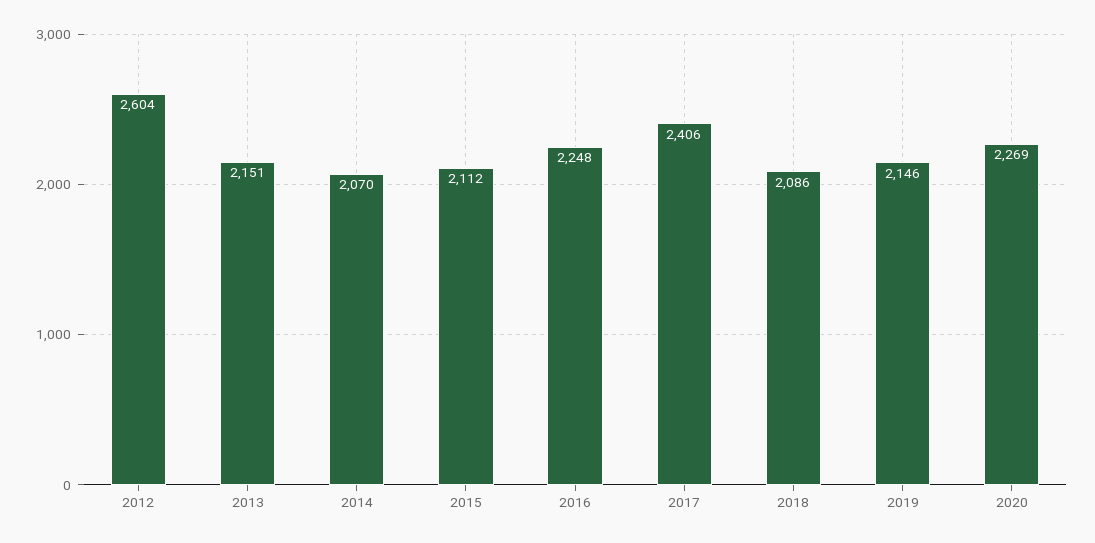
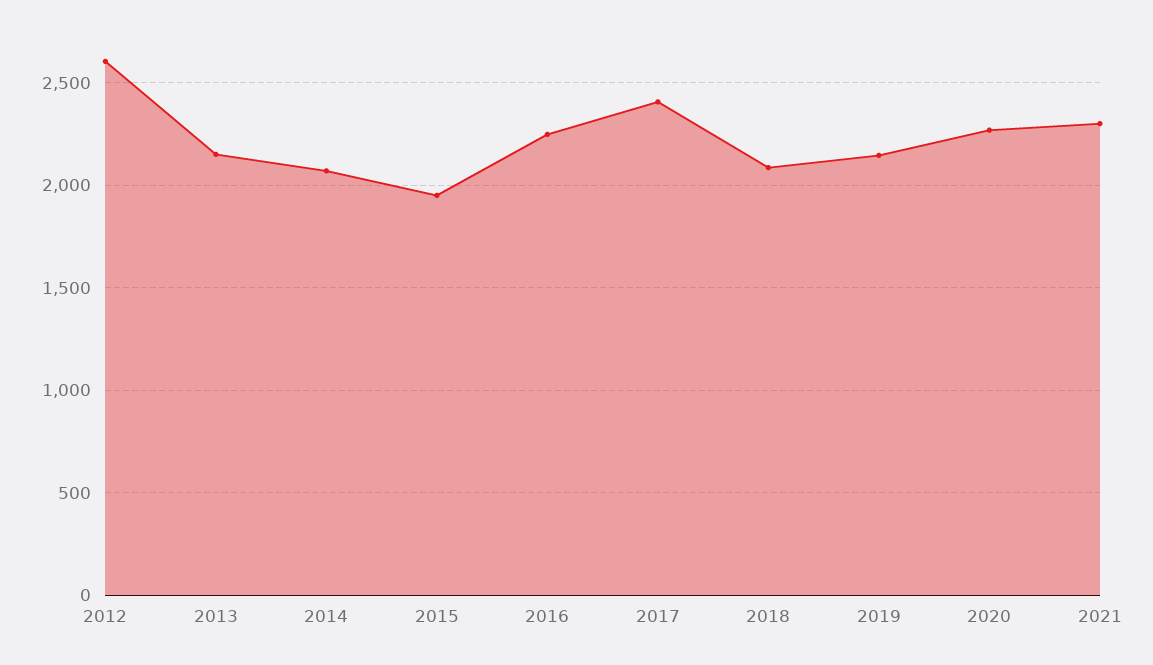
2015: 2112 -> 1950
2021: none -> 2300

